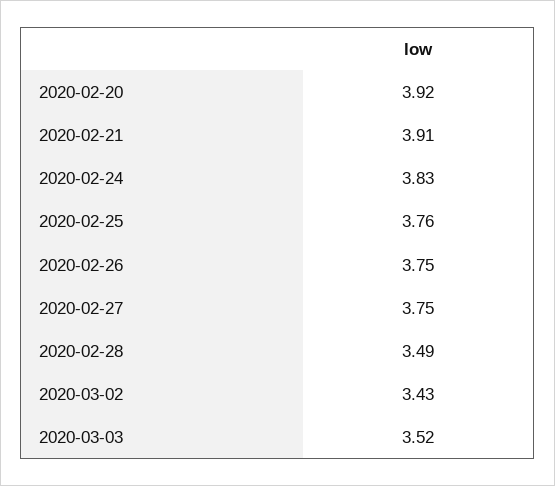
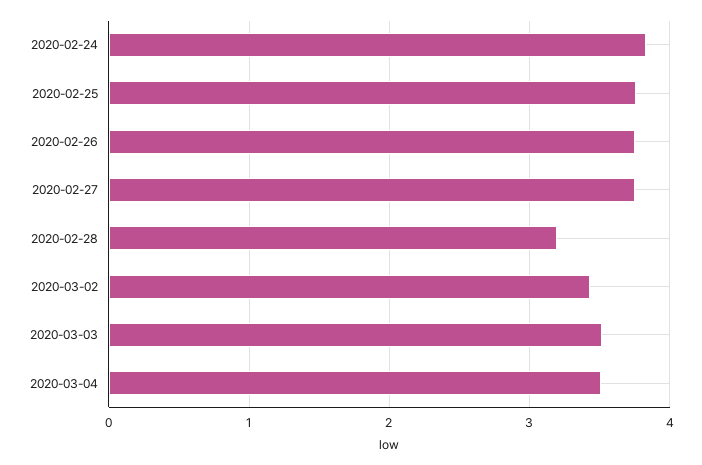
2020-02-20: 3.92 -> none
2020-02-21: 3.91 -> none
2020-02-28: 3.49 -> 3.2
2020-03-04: none -> 3.5

